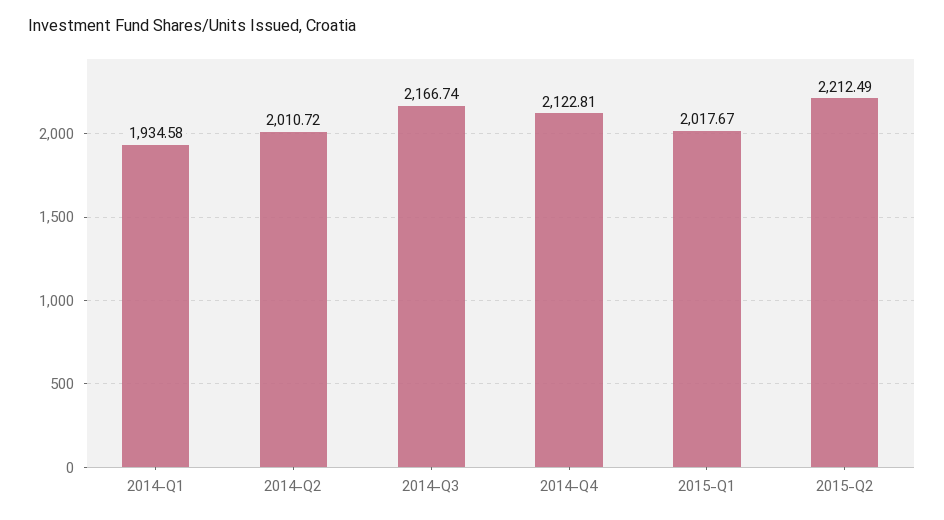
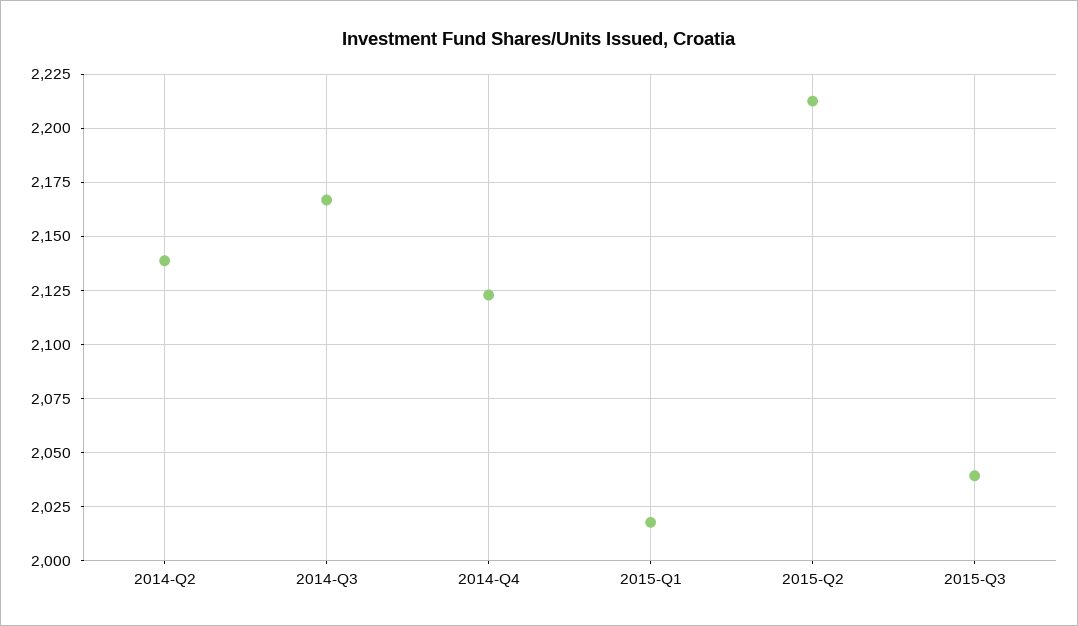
2014-Q1: 1934.58 -> none
2014-Q2: 2010.72 -> 2140
2015-Q3: none -> 2040

